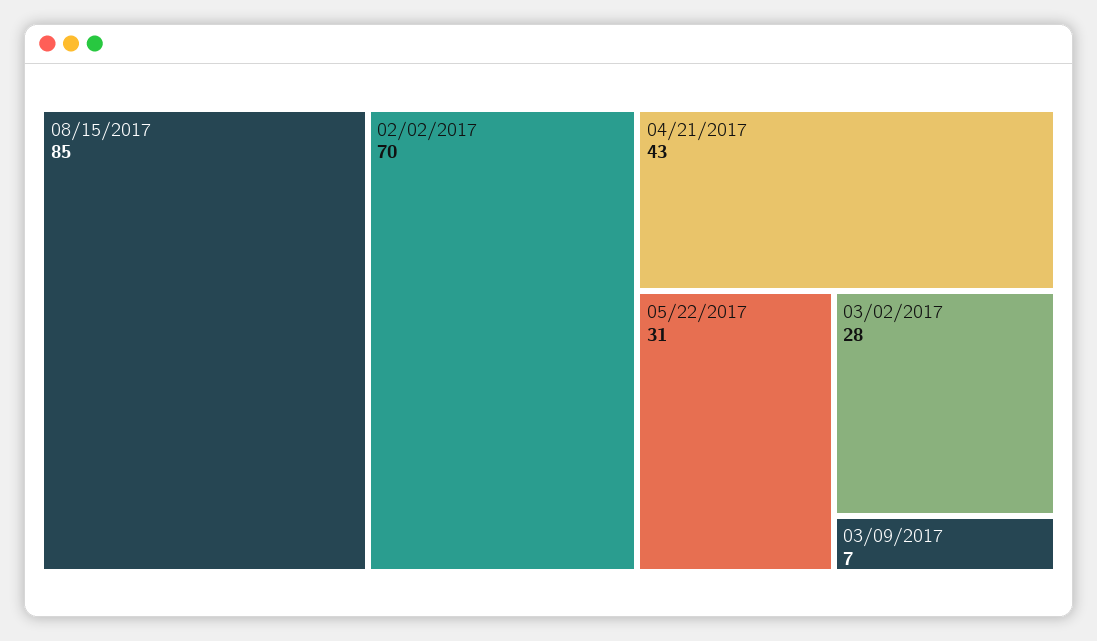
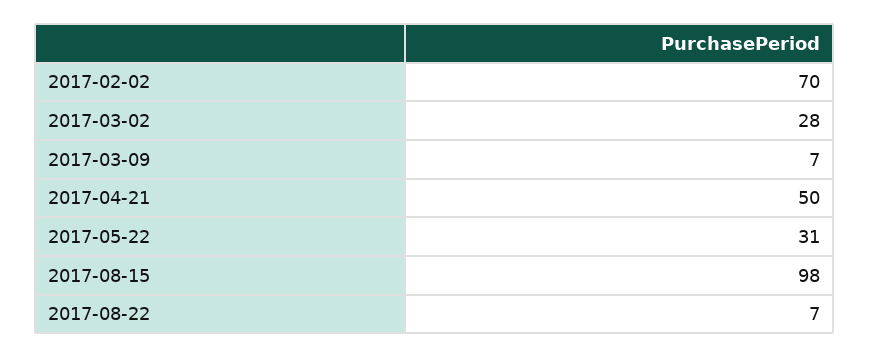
08/15/2017: 85 -> 98
04/21/2017: 43 -> 50
2017-08-22: none -> 7

